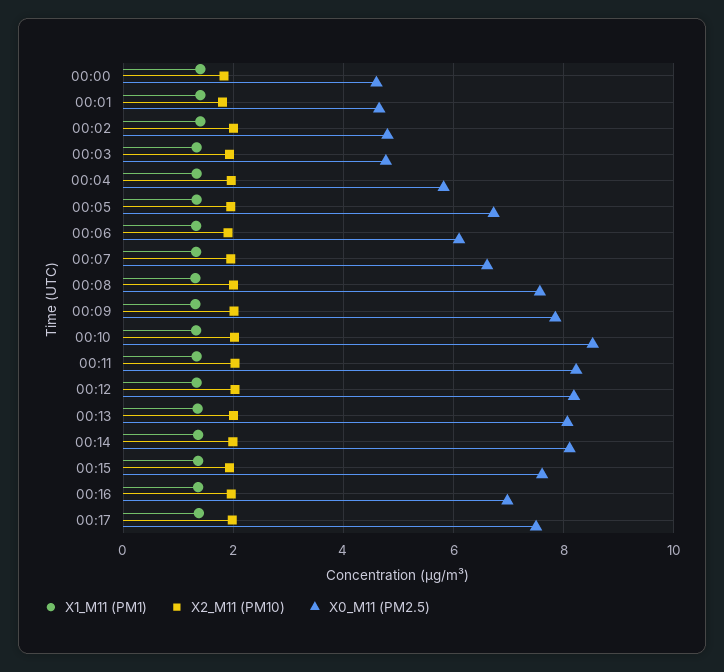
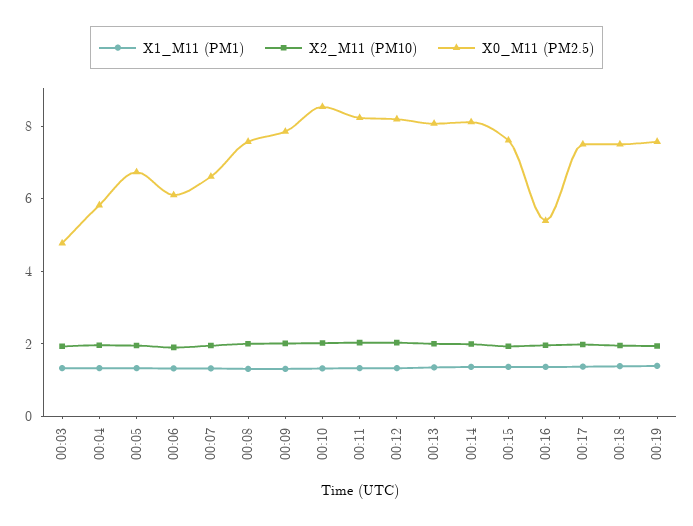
X1_M11 (PM1), 00:00: 1.4 -> none
X2_M11 (PM10), 00:00: 1.8 -> none
X0_M11 (PM2.5), 00:00: 4.6 -> none
X1_M11 (PM1), 00:01: 1.4 -> none
X2_M11 (PM10), 00:01: 1.8 -> none
X0_M11 (PM2.5), 00:01: 4.6 -> none
X1_M11 (PM1), 00:02: 1.4 -> none
X2_M11 (PM10), 00:02: 2 -> none
X0_M11 (PM2.5), 00:02: 4.8 -> none
X0_M11 (PM2.5), 00:16: 7 -> 5.5
X1_M11 (PM1), 00:18: none -> 1.5
X2_M11 (PM10), 00:18: none -> 2
X0_M11 (PM2.5), 00:18: none -> 7.5
X1_M11 (PM1), 00:19: none -> 1.5
X2_M11 (PM10), 00:19: none -> 2
X0_M11 (PM2.5), 00:19: none -> 7.5

